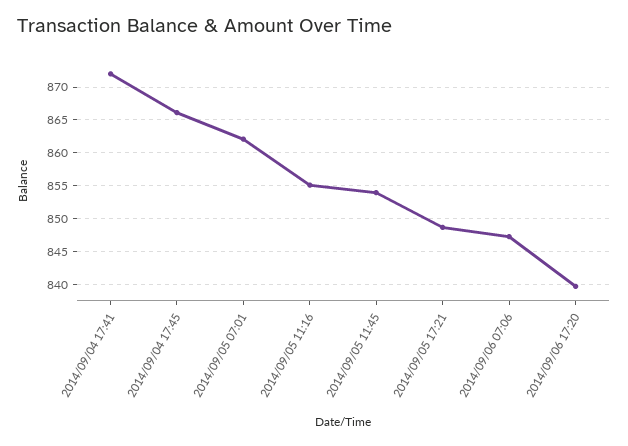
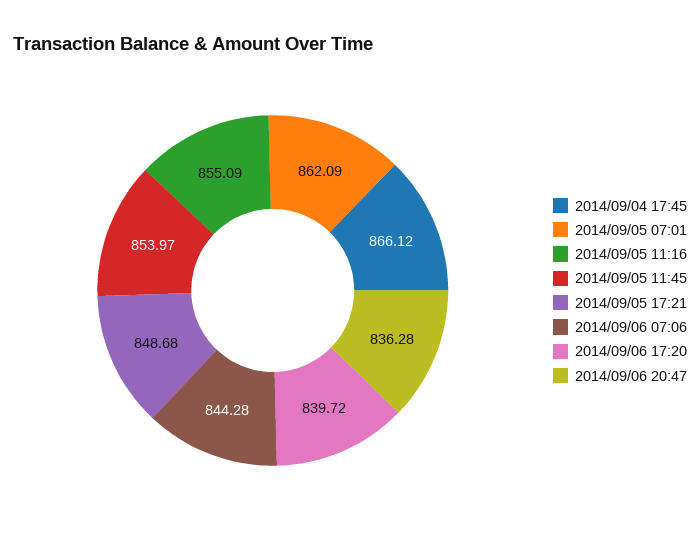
2014/09/04 17:41: 872 -> none
2014/09/06 07:06: 847 -> 844.28
2014/09/06 20:47: none -> 836.28

